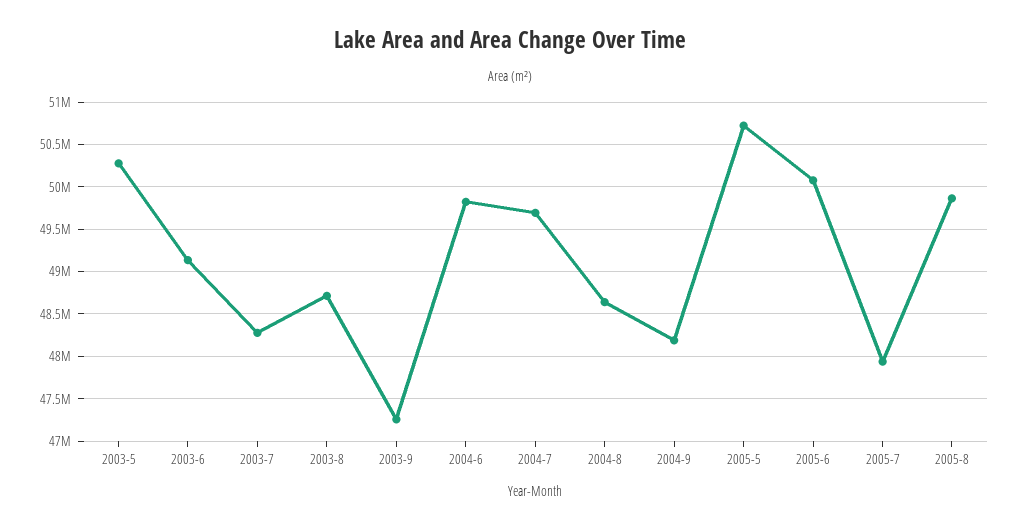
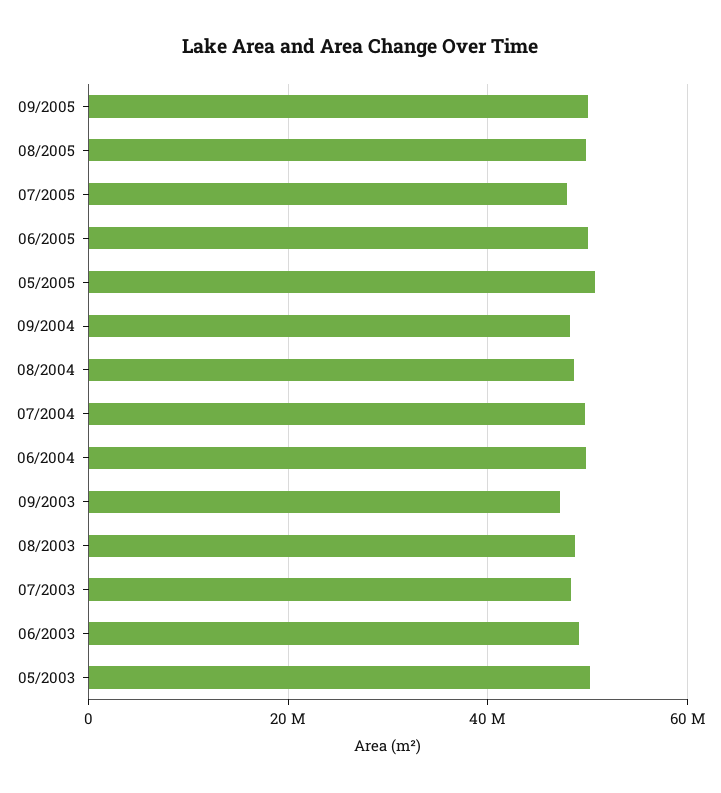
09/2005: none -> 50000000

